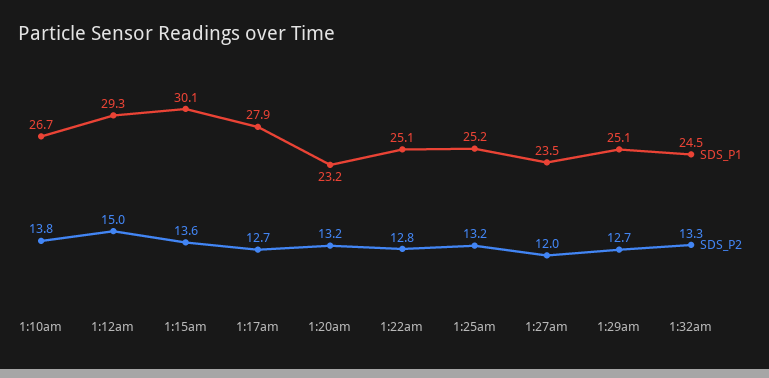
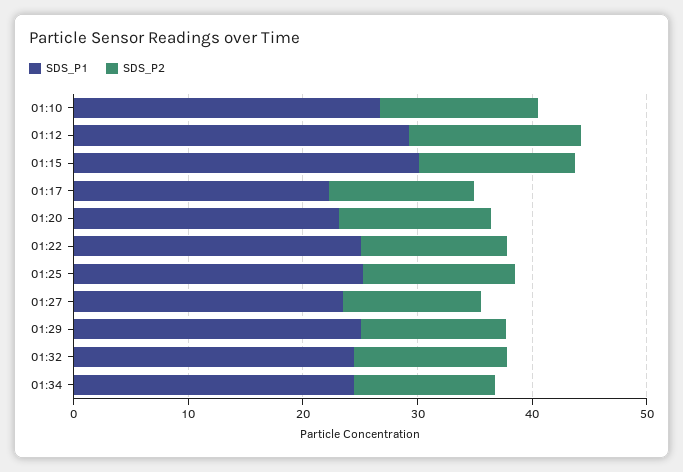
SDS_P1, 1:17am: 27.9 -> 22
SDS_P1, 01:34: none -> 24
SDS_P2, 01:34: none -> 12

